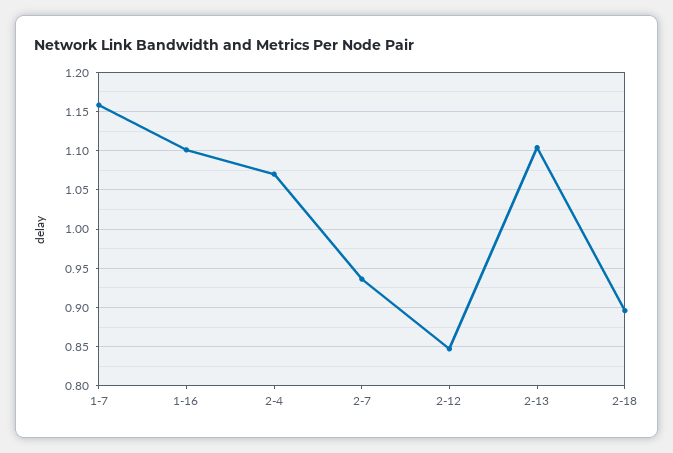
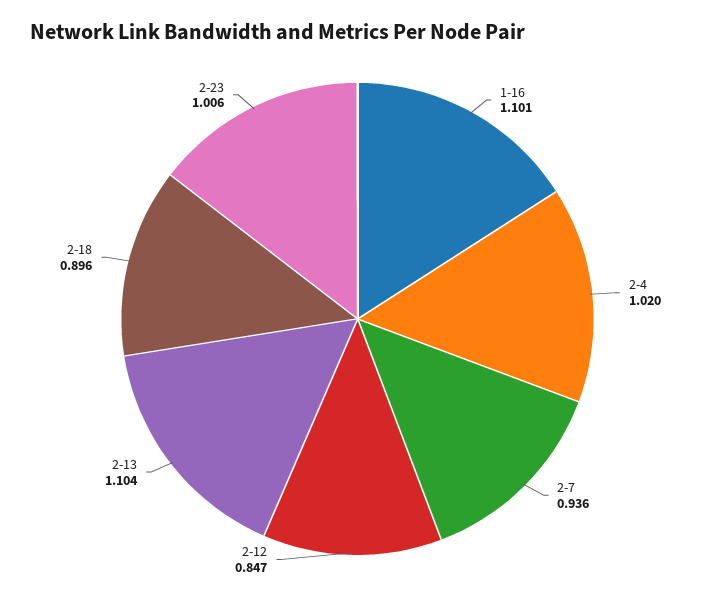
1-7: 1.16 -> none
2-4: 1.07 -> 1.02
2-23: none -> 1.006

